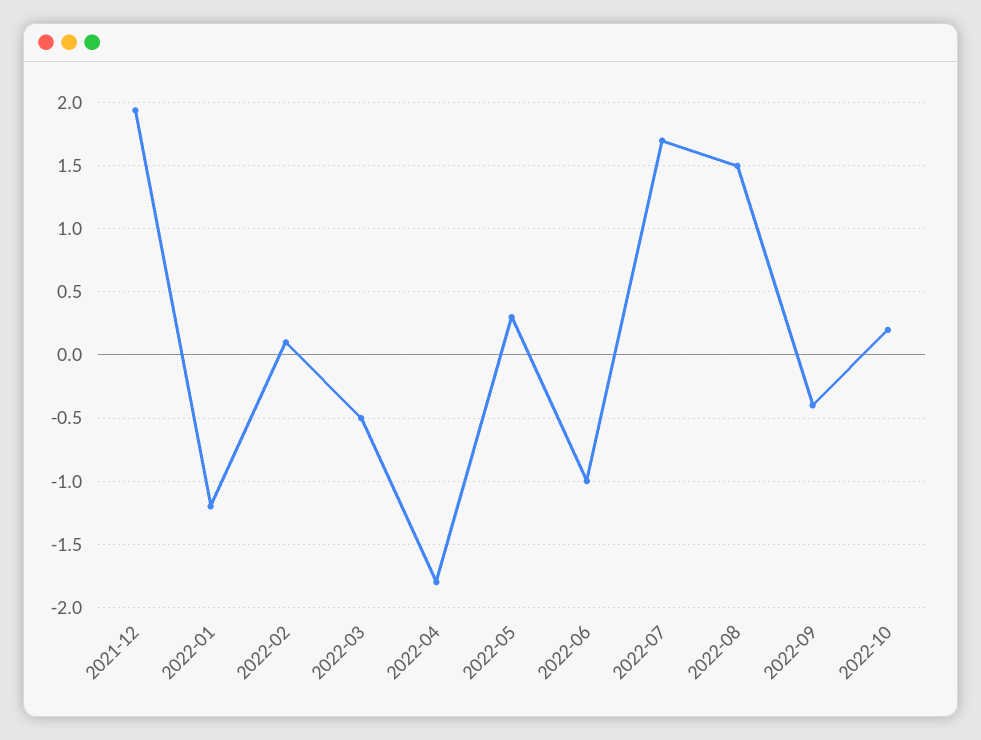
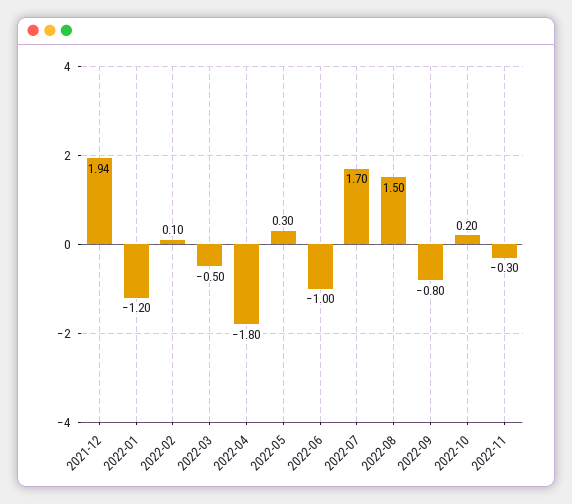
2022-09: -0.4 -> -0.8
2022-11: none -> -0.3

